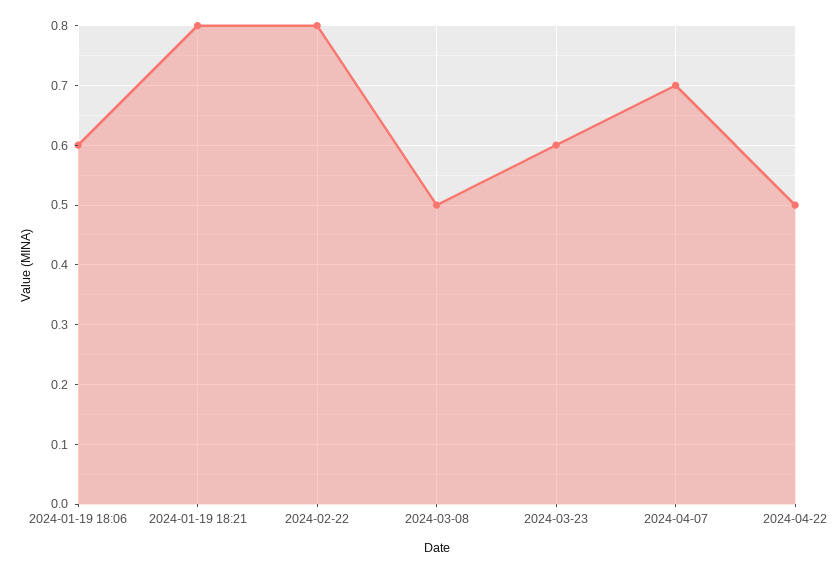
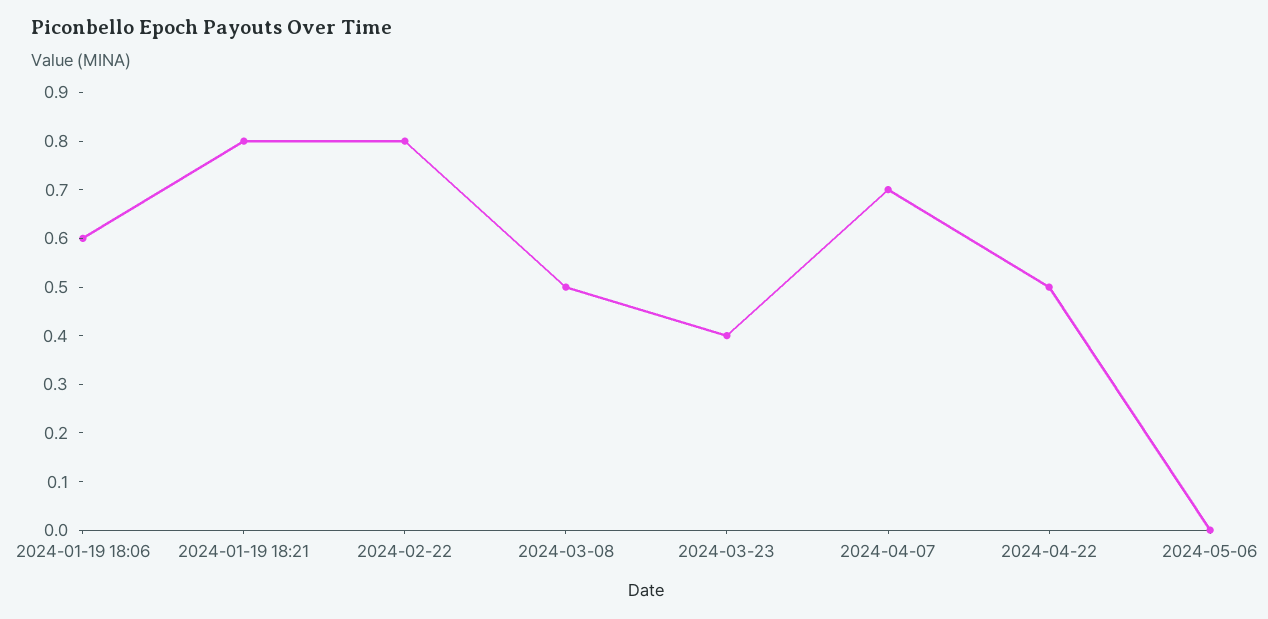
2024-03-23: 0.6 -> 0.4
2024-05-06: none -> 0

